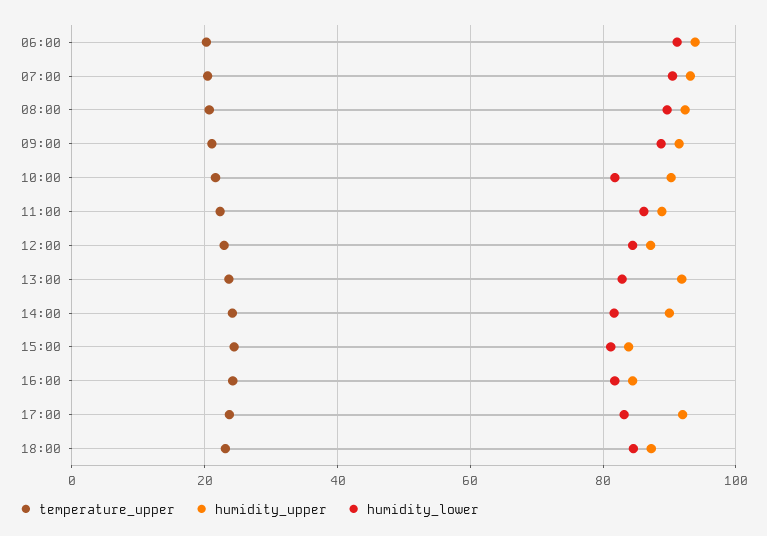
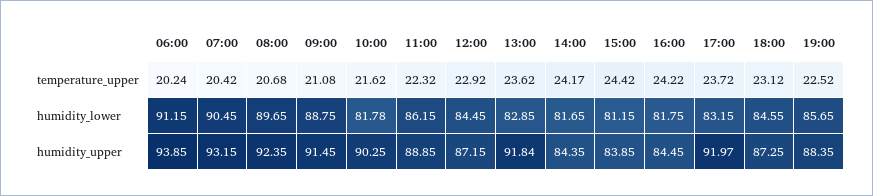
humidity_upper, 14:00: 90 -> 84.35
temperature_upper, 19:00: none -> 22.52
humidity_lower, 19:00: none -> 85.65
humidity_upper, 19:00: none -> 88.35

